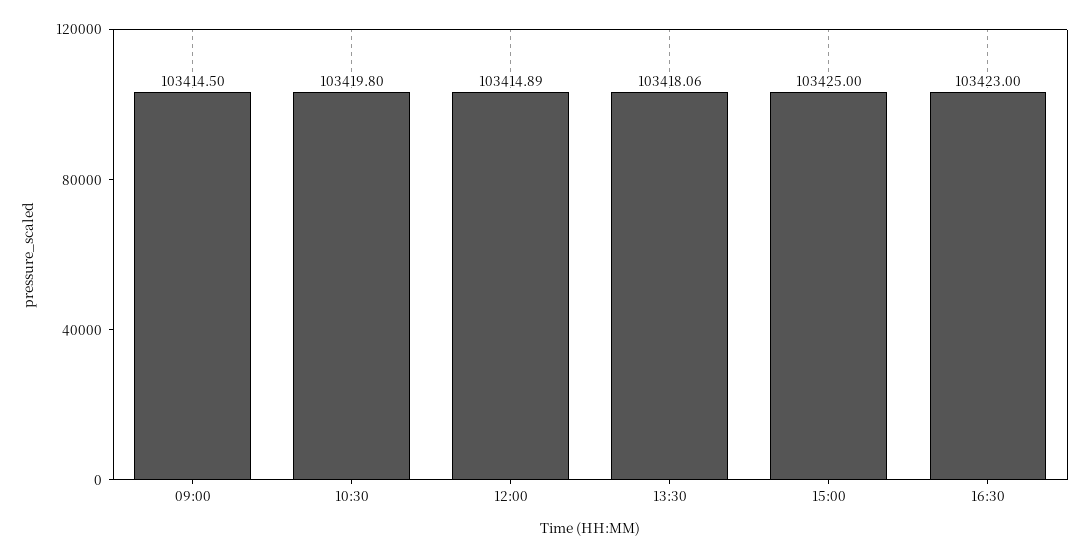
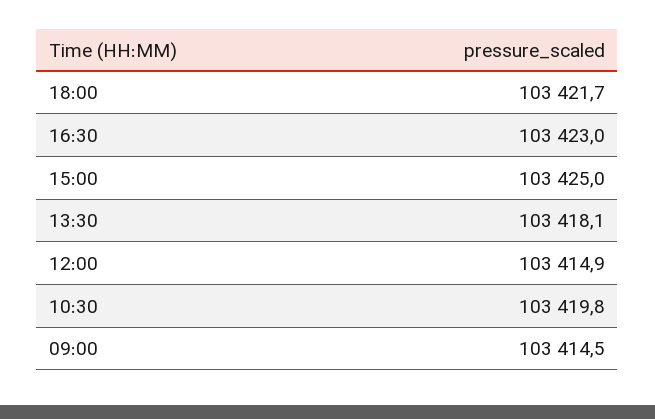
18:00: none -> 103421.7

